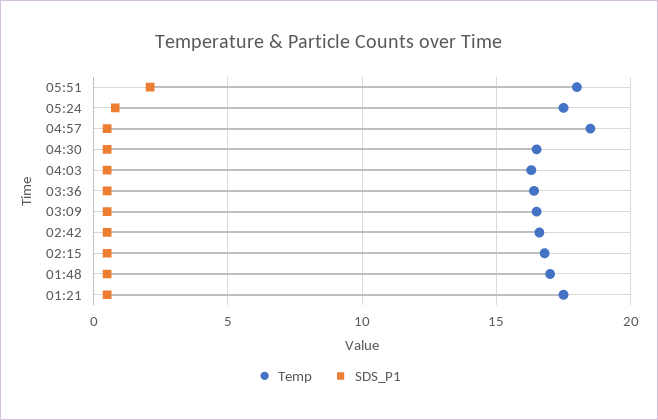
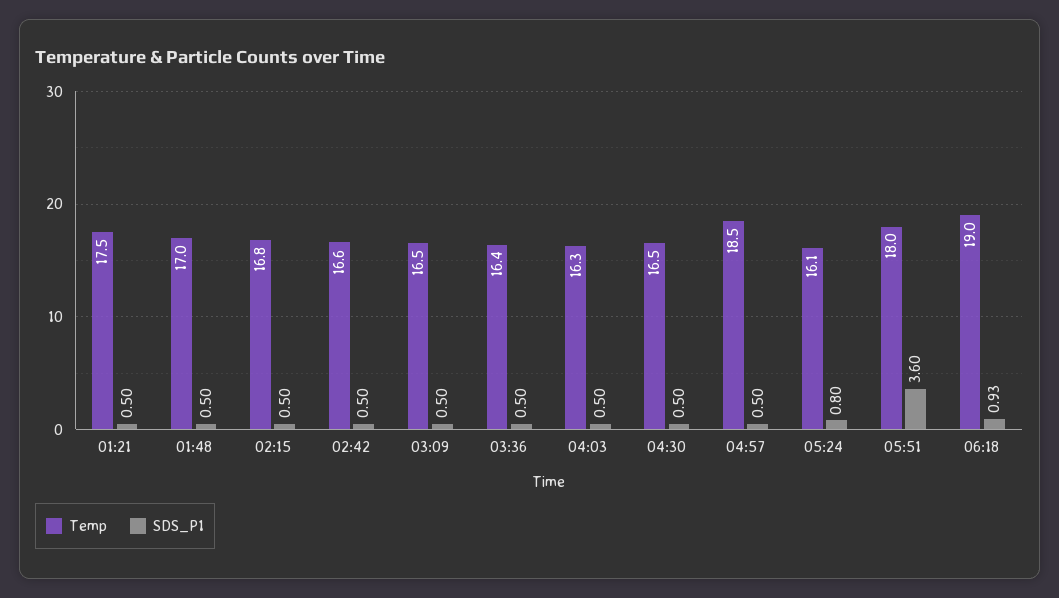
SDS_P1, 05:51: 2 -> 3.6
Temp, 05:24: 17.5 -> 16.1
Temp, 06:18: none -> 19
SDS_P1, 06:18: none -> 0.93

